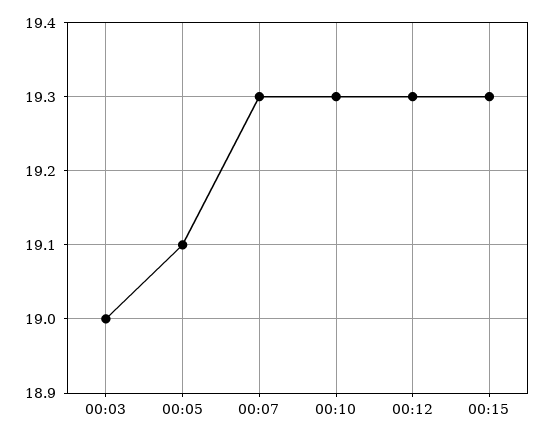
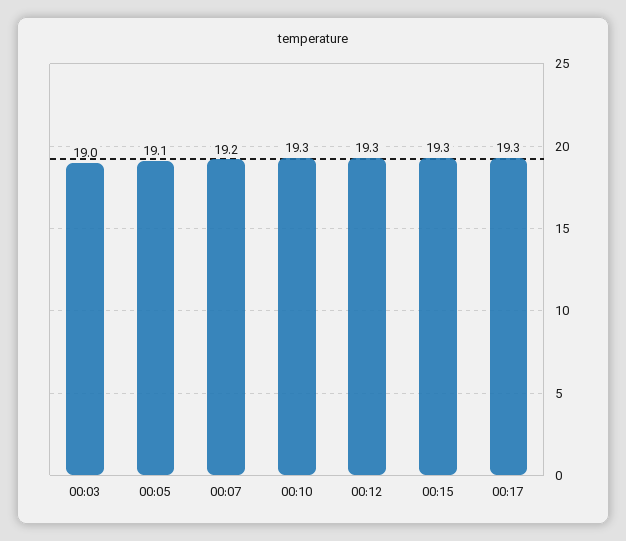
00:07: 19.3 -> 19.2
00:17: none -> 19.3

